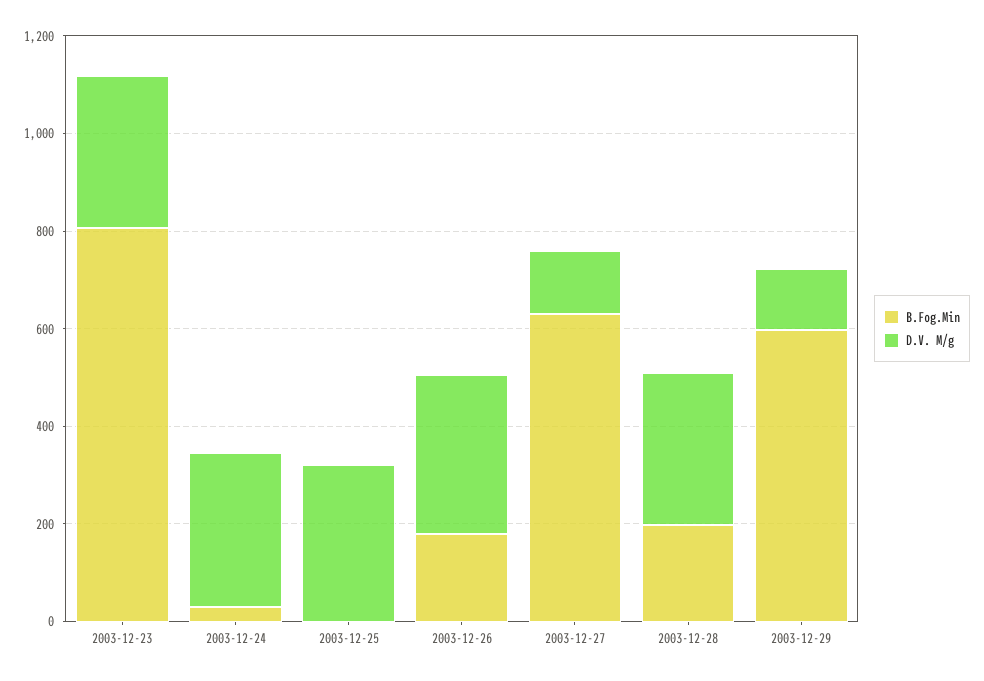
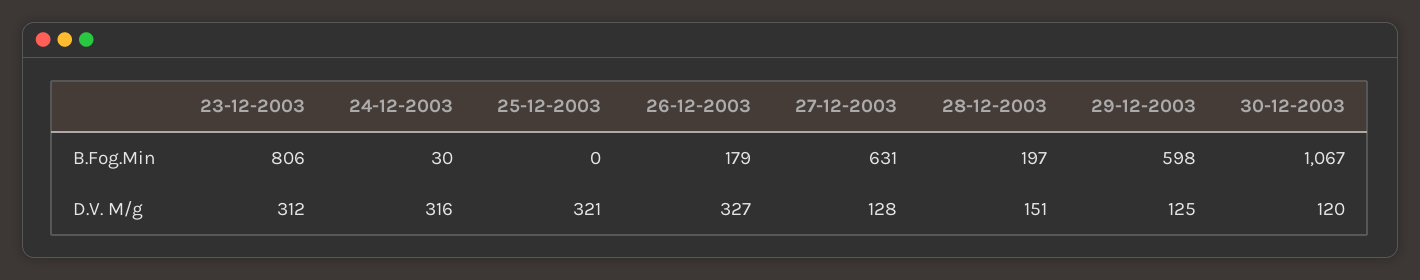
D.V. M/g, 2003-12-28: 300 -> 151
B.Fog.Min, 30-12-2003: none -> 1067
D.V. M/g, 30-12-2003: none -> 120

